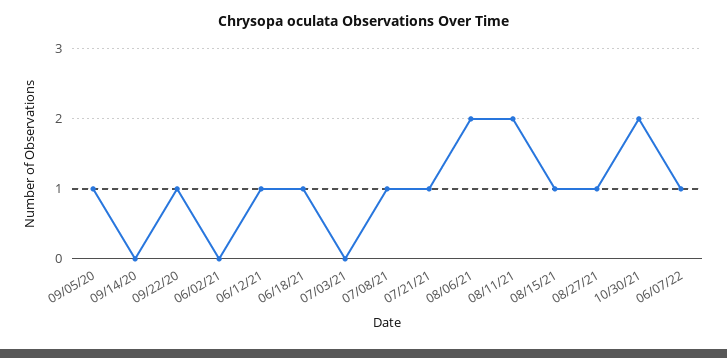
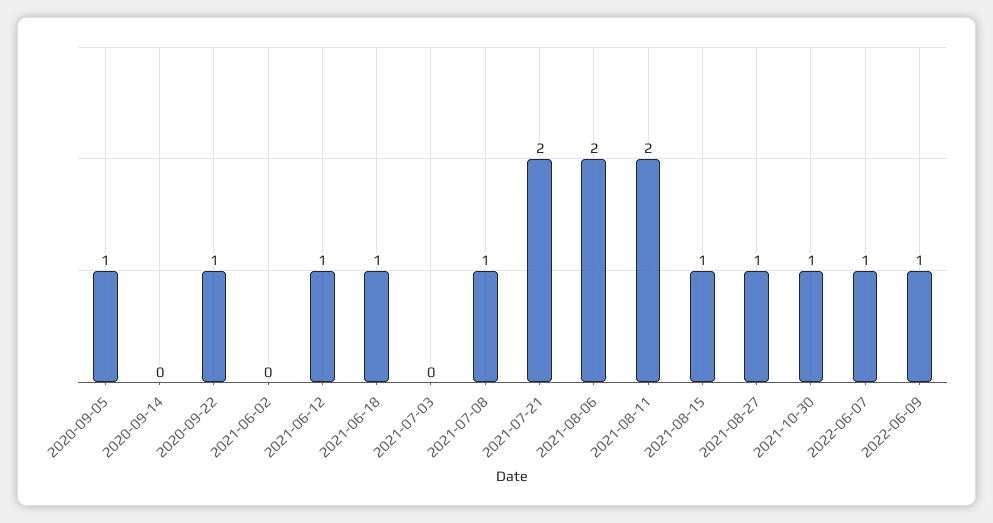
07/21/21: 1 -> 2
10/30/21: 2 -> 1
2022-06-09: none -> 1

